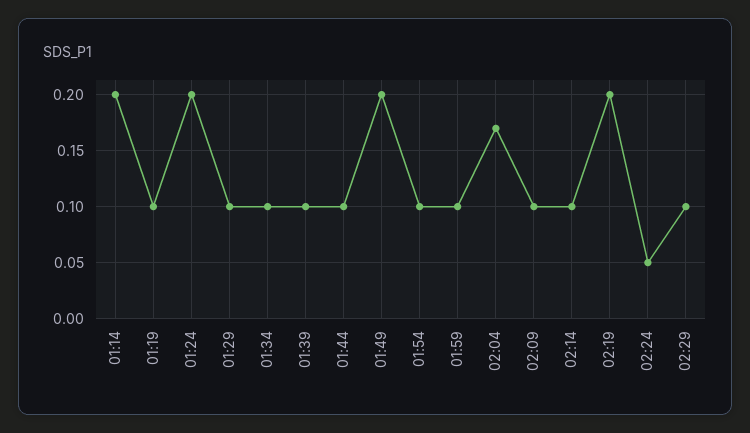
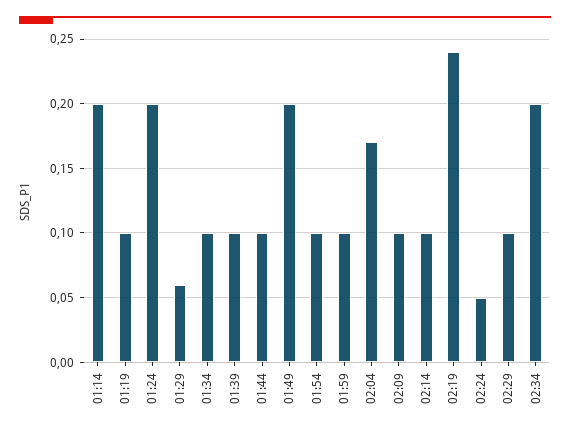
01:29: 0.1 -> 0.06
02:19: 0.2 -> 0.24
02:34: none -> 0.2

